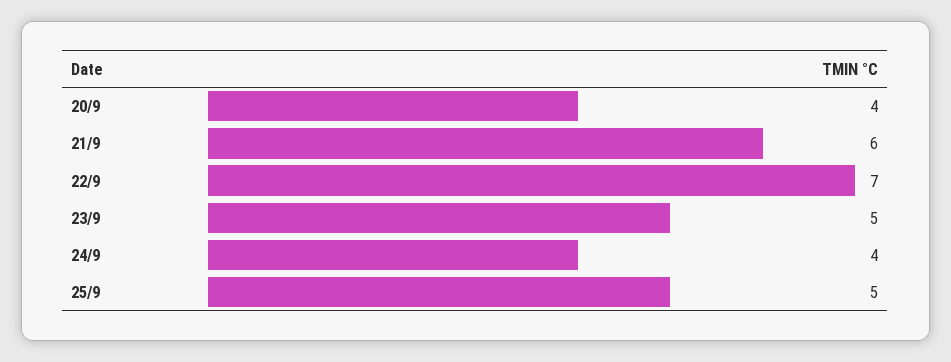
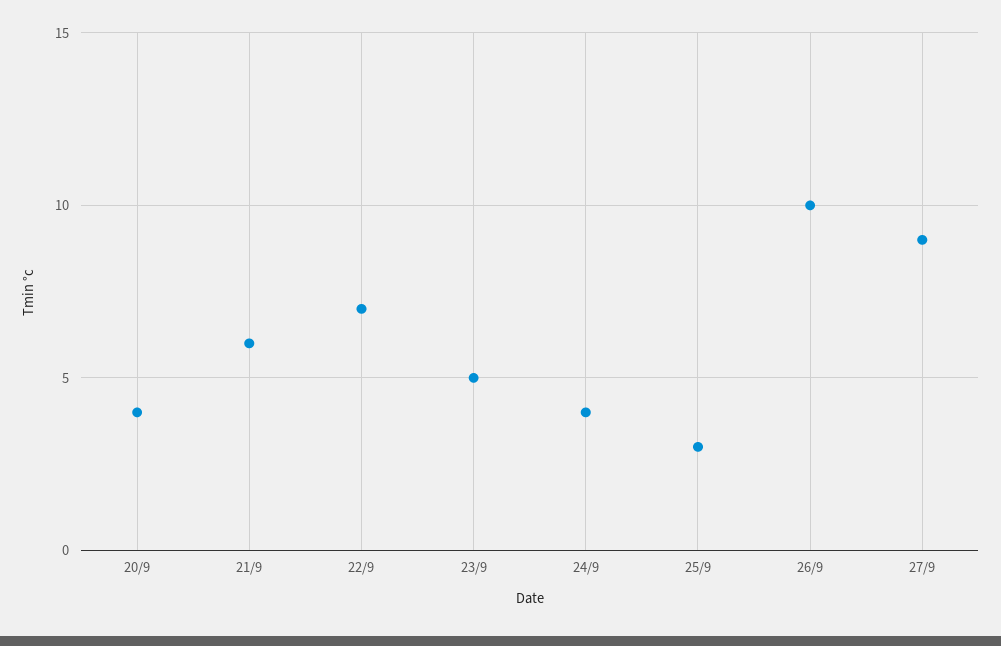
25/9: 5 -> 3
26/9: none -> 10
27/9: none -> 9

